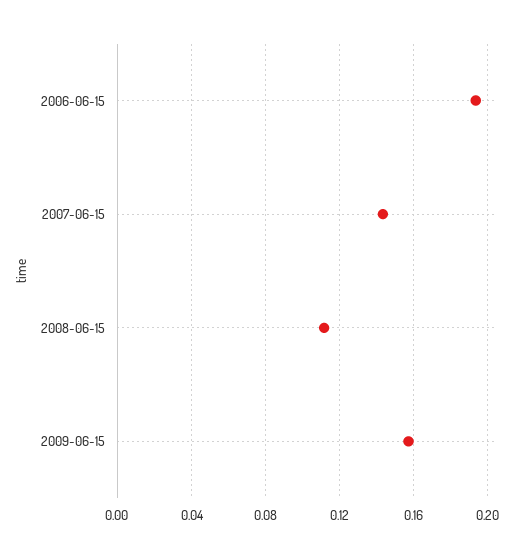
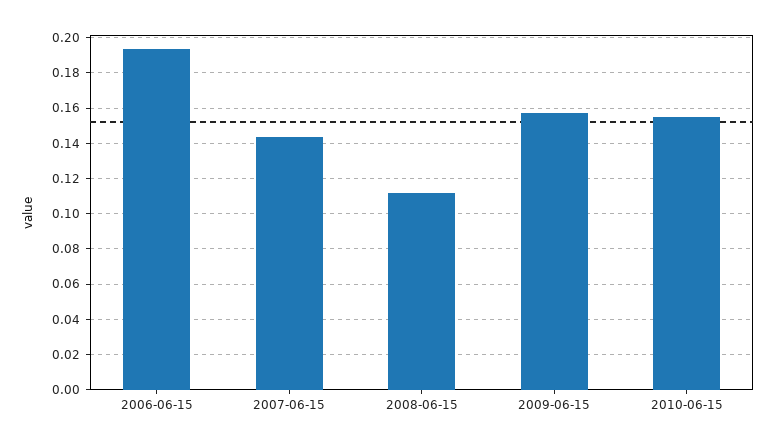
2010-06-15: none -> 0.155

